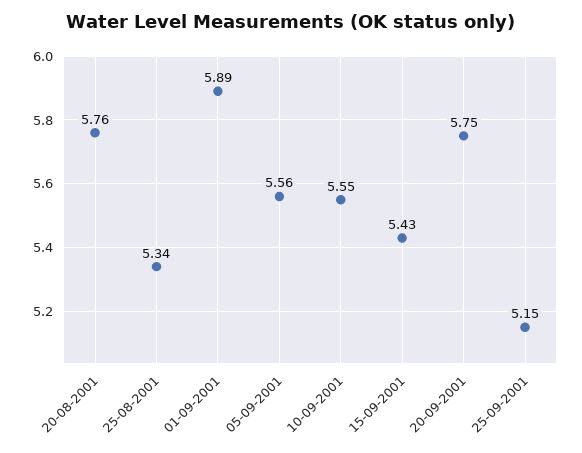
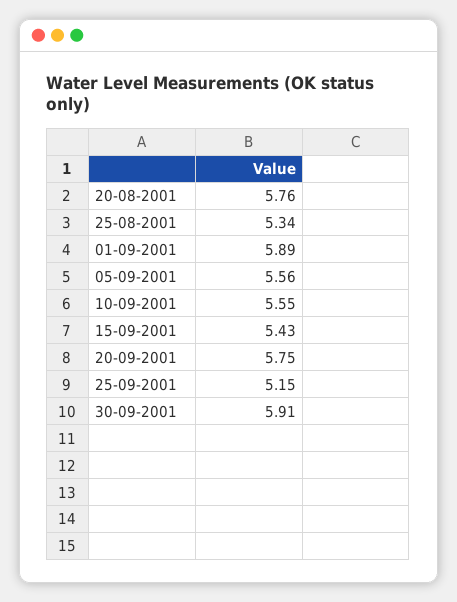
30-09-2001: none -> 5.91

